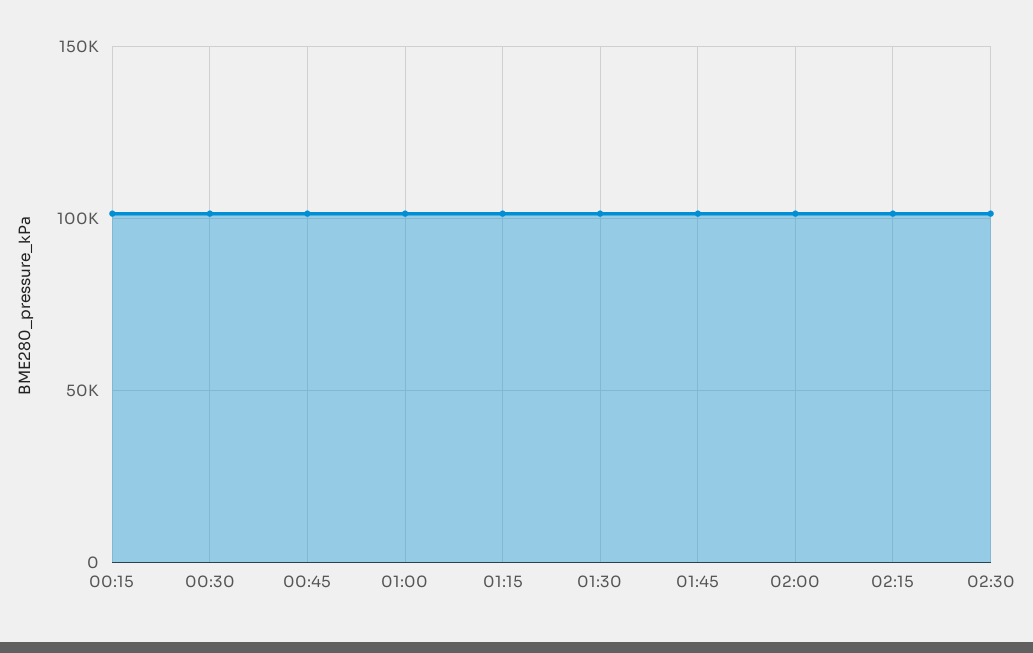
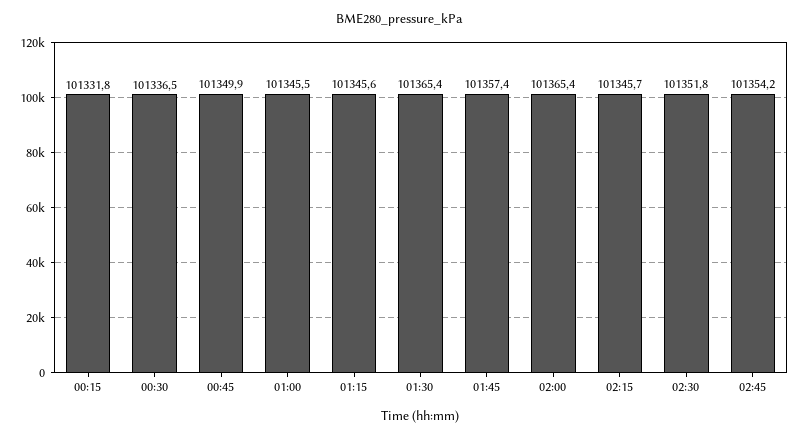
02:45: none -> 101354.2

